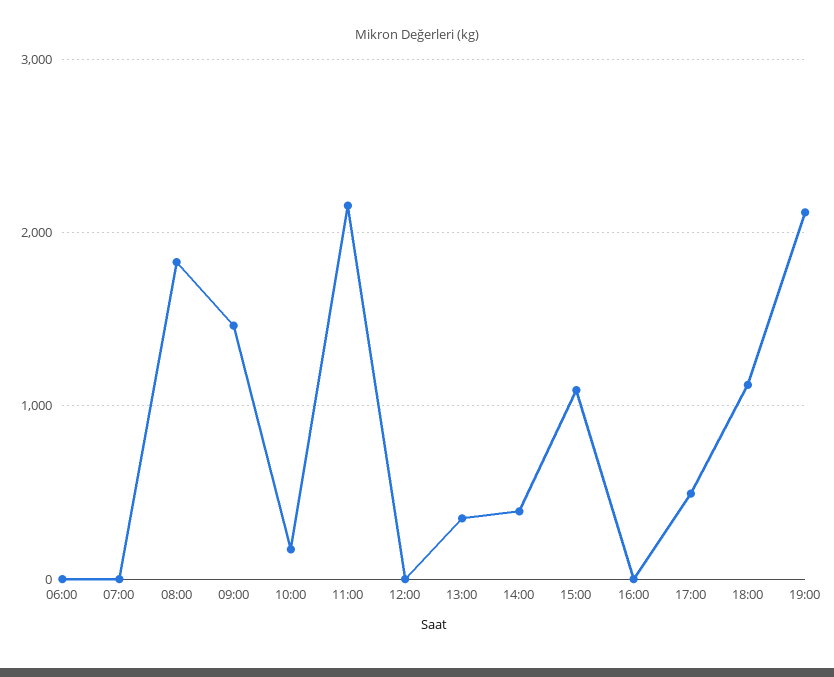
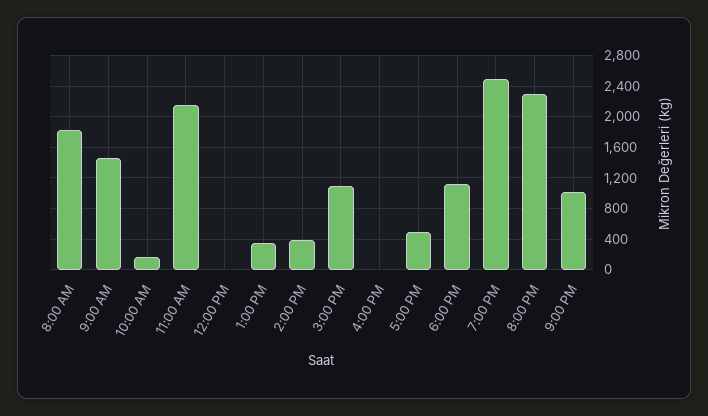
06:00: 0 -> none
07:00: 0 -> none
19:00: 2100 -> 2500
8:00 PM: none -> 2300
9:00 PM: none -> 1000

